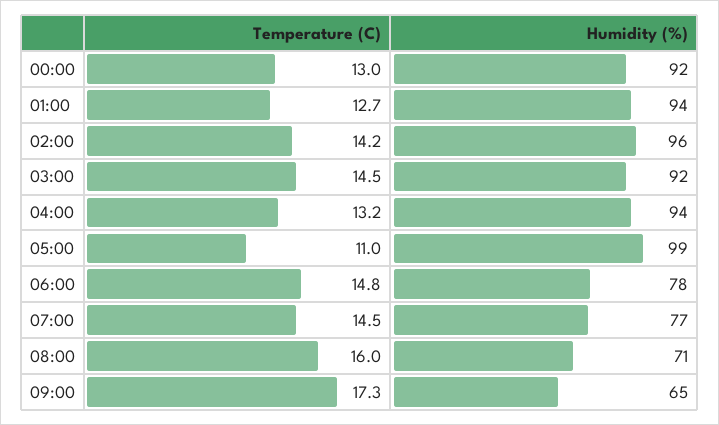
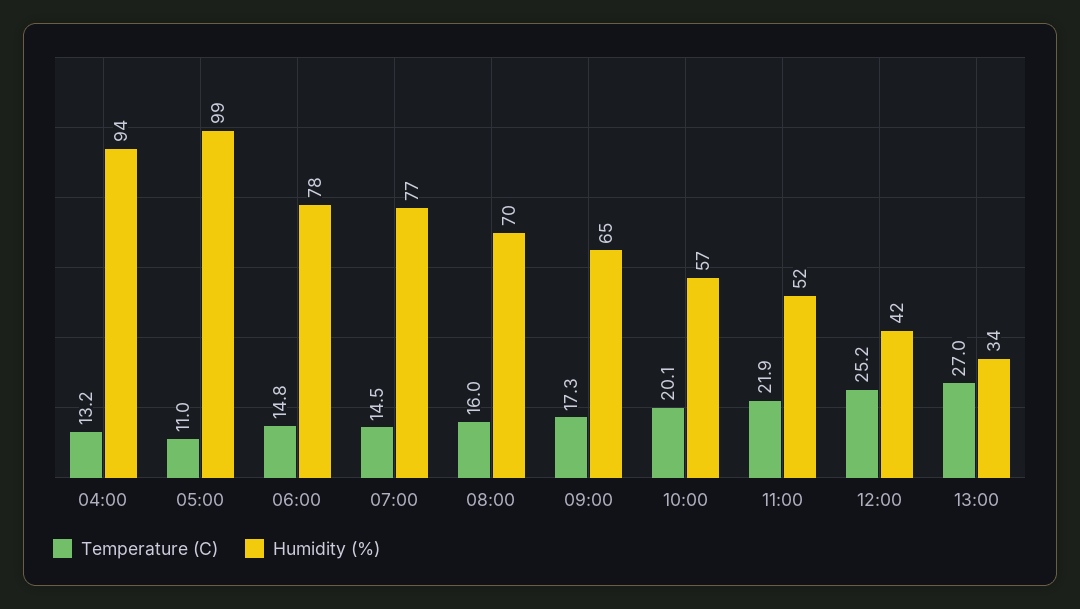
Temperature (C), 00:00: 13 -> none
Humidity (%), 00:00: 92 -> none
Temperature (C), 01:00: 12.7 -> none
Humidity (%), 01:00: 94 -> none
Temperature (C), 02:00: 14.2 -> none
Humidity (%), 02:00: 96 -> none
Temperature (C), 03:00: 14.5 -> none
Humidity (%), 03:00: 92 -> none
Humidity (%), 08:00: 71 -> 70
Temperature (C), 10:00: none -> 20.1
Humidity (%), 10:00: none -> 57
Temperature (C), 11:00: none -> 21.9
Humidity (%), 11:00: none -> 52
Temperature (C), 12:00: none -> 25.2
Humidity (%), 12:00: none -> 42
Temperature (C), 13:00: none -> 27
Humidity (%), 13:00: none -> 34

